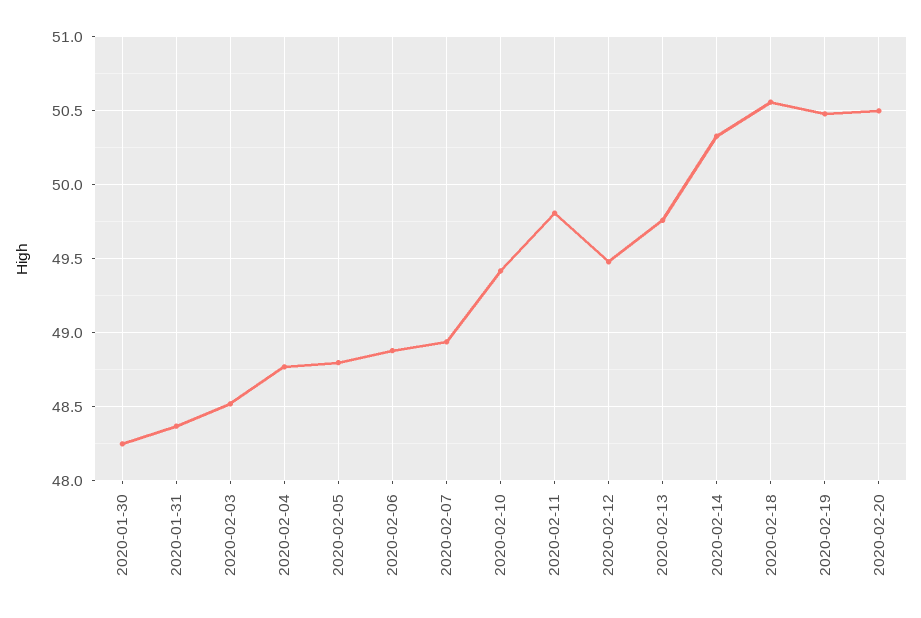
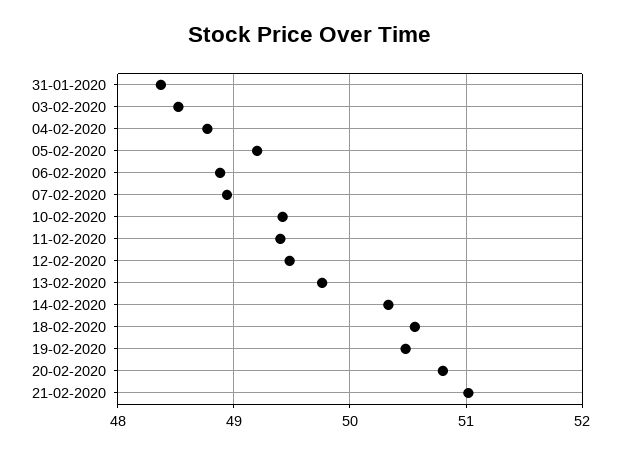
2020-01-30: 48.25 -> none
2020-02-05: 48.8 -> 49.2
2020-02-11: 49.8 -> 49.4
2020-02-20: 50.5 -> 50.8
21-02-2020: none -> 51

